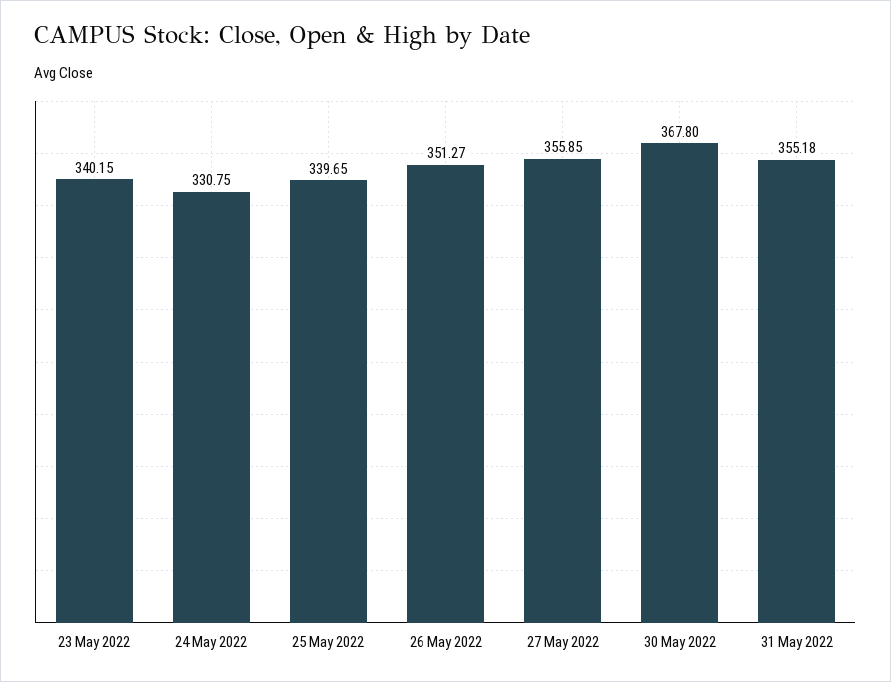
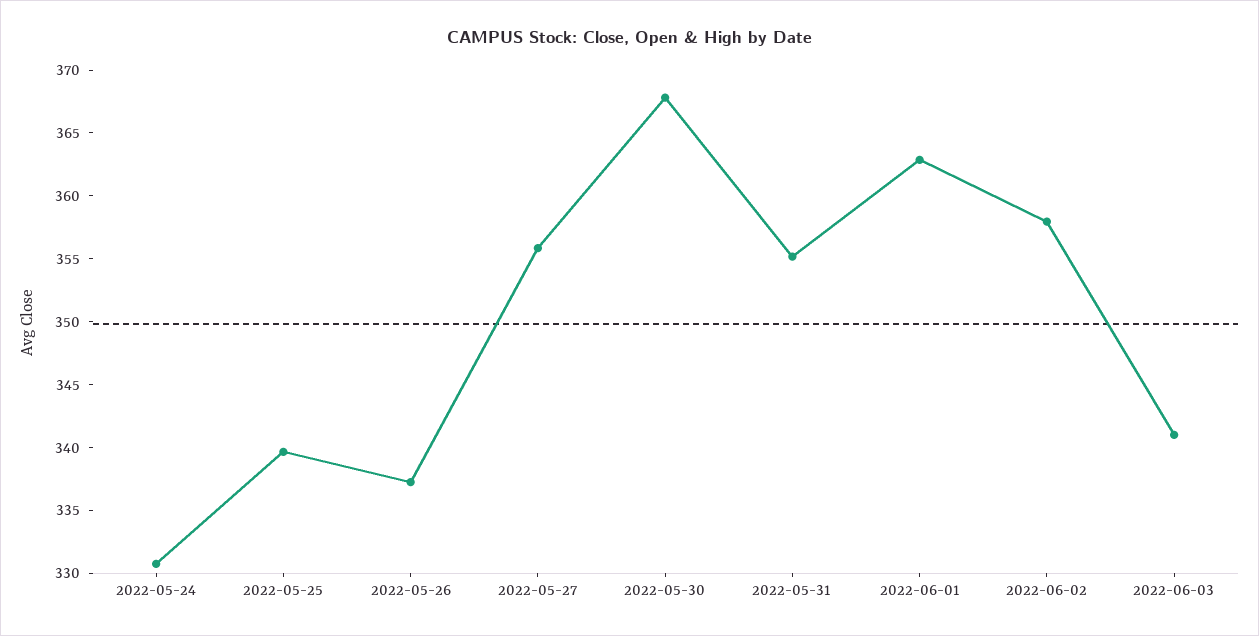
23 May 2022: 340.15 -> none
26 May 2022: 351.27 -> 337
2022-06-01: none -> 363
2022-06-02: none -> 358
2022-06-03: none -> 341

